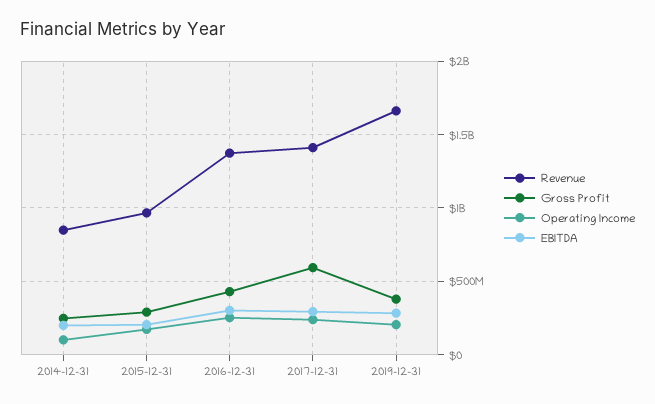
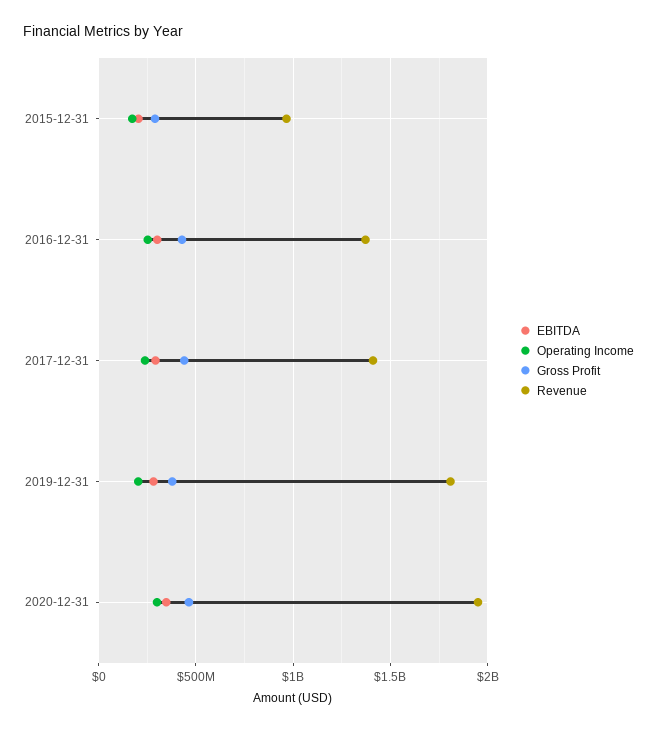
Revenue, 2014-12-31: 850000000 -> none
Gross Profit, 2014-12-31: 250000000 -> none
Operating Income, 2014-12-31: 100000000 -> none
EBITDA, 2014-12-31: 200000000 -> none
Gross Profit, 2017-12-31: 600000000 -> 450000000
Revenue, 2019-12-31: 1650000000 -> 1800000000
EBITDA, 2020-12-31: none -> 350000000
Operating Income, 2020-12-31: none -> 300000000
Gross Profit, 2020-12-31: none -> 450000000
Revenue, 2020-12-31: none -> 1950000000

